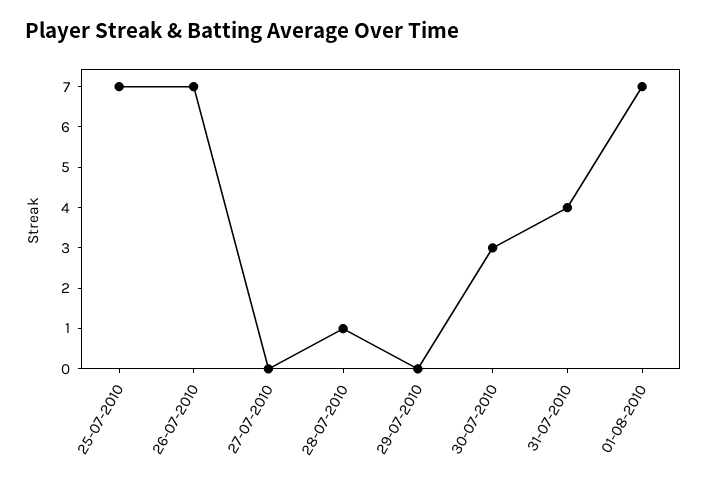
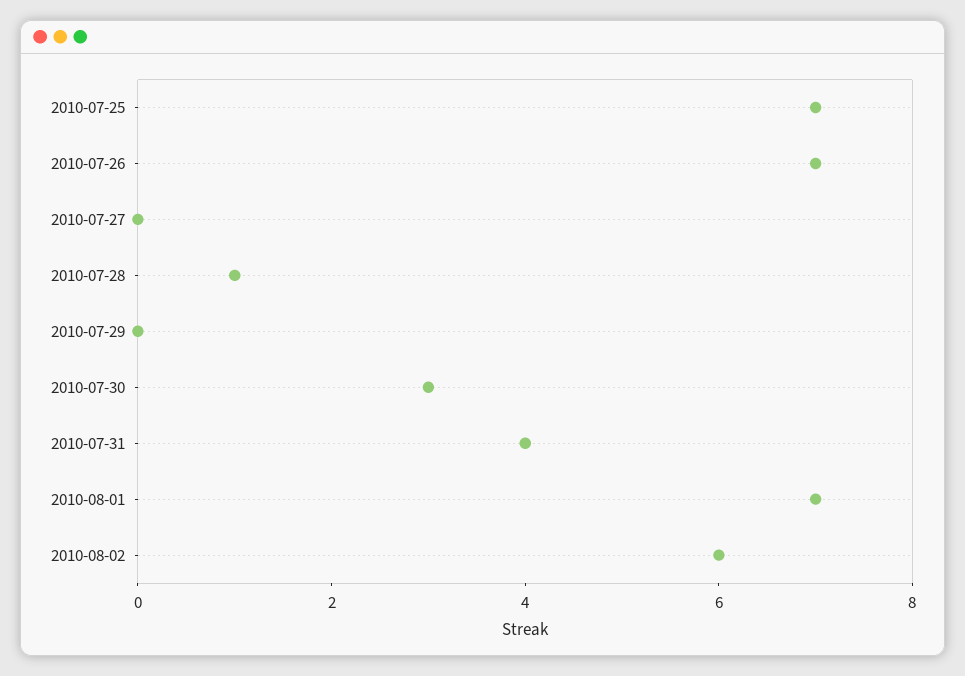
2010-08-02: none -> 6

